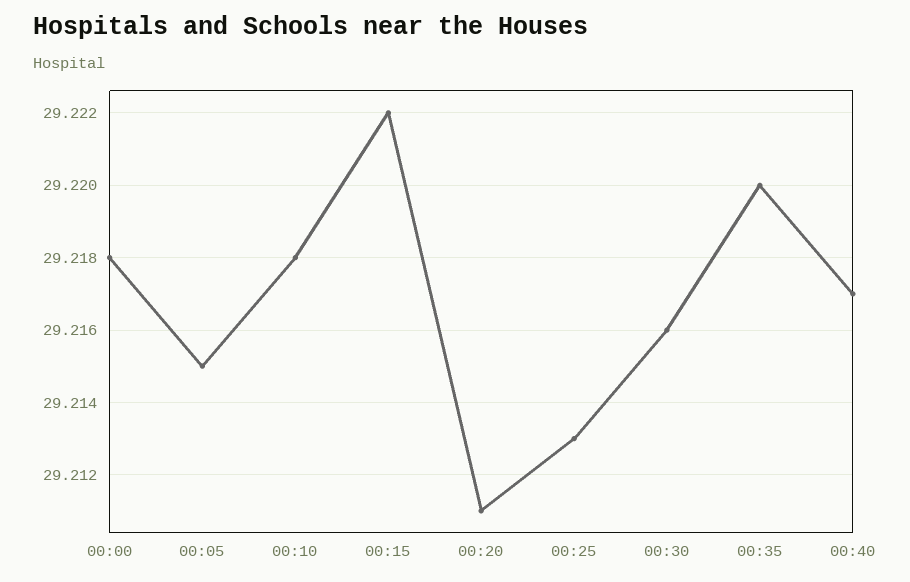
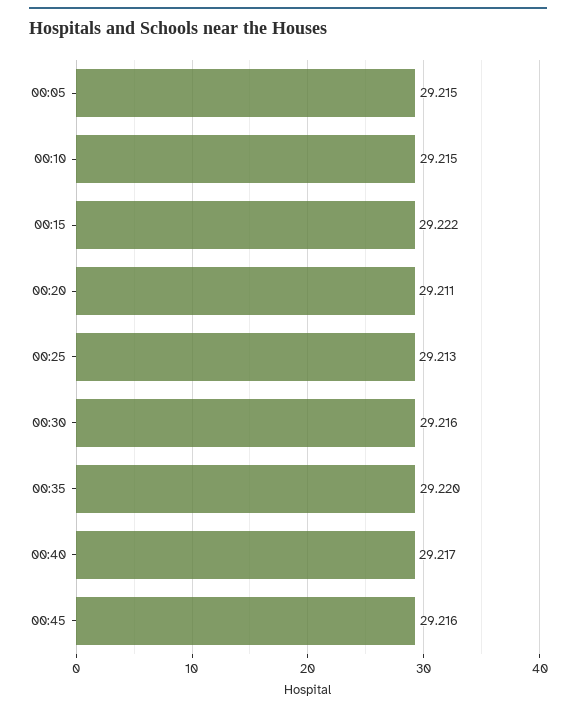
00:00: 29.218 -> none
00:10: 29.218 -> 29.215
00:45: none -> 29.216

